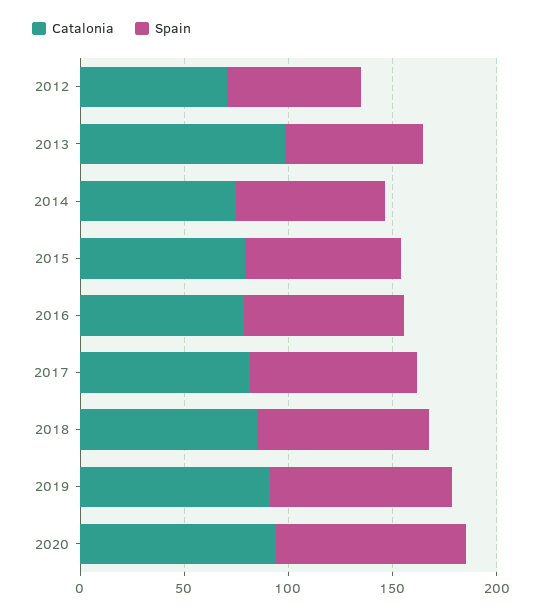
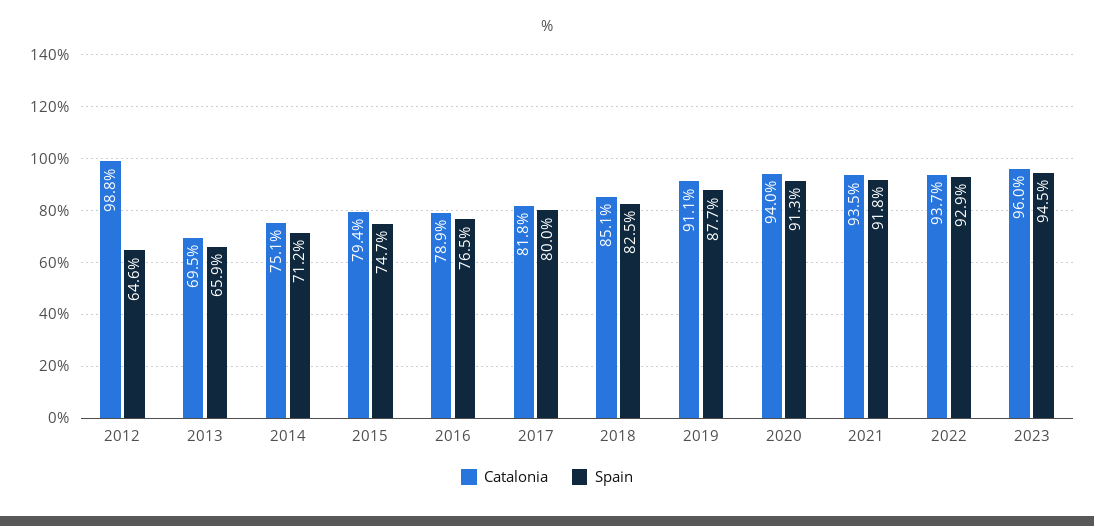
Catalonia, 2012: 70 -> 98.8
Catalonia, 2013: 100 -> 69.5
Catalonia, 2021: none -> 93.5
Spain, 2021: none -> 91.8
Catalonia, 2022: none -> 93.7
Spain, 2022: none -> 92.9
Catalonia, 2023: none -> 96
Spain, 2023: none -> 94.5

